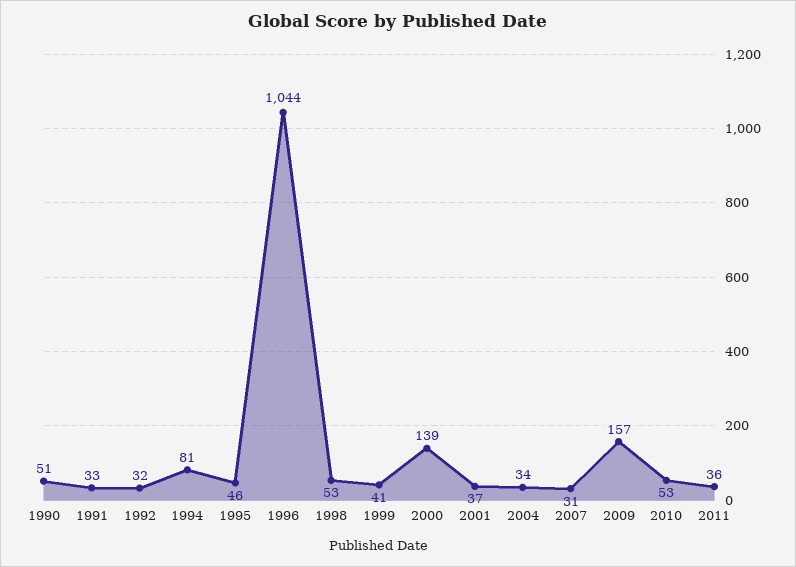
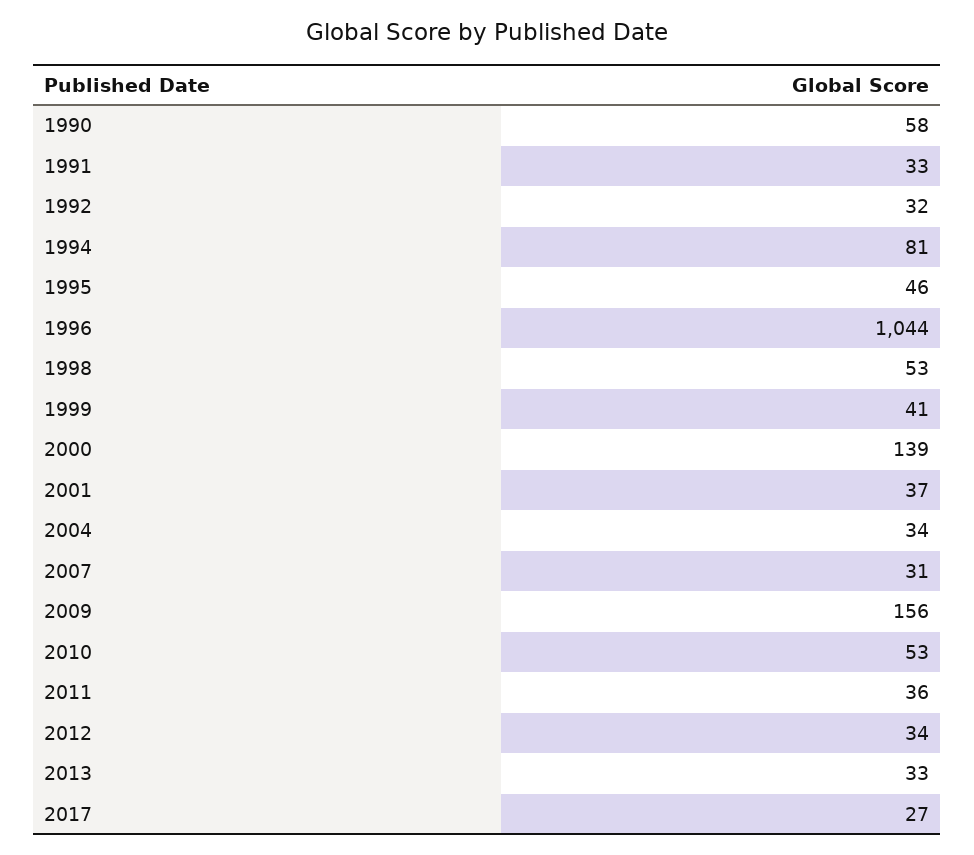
1990: 51 -> 58
2009: 157 -> 156
2012: none -> 34
2013: none -> 33
2017: none -> 27

